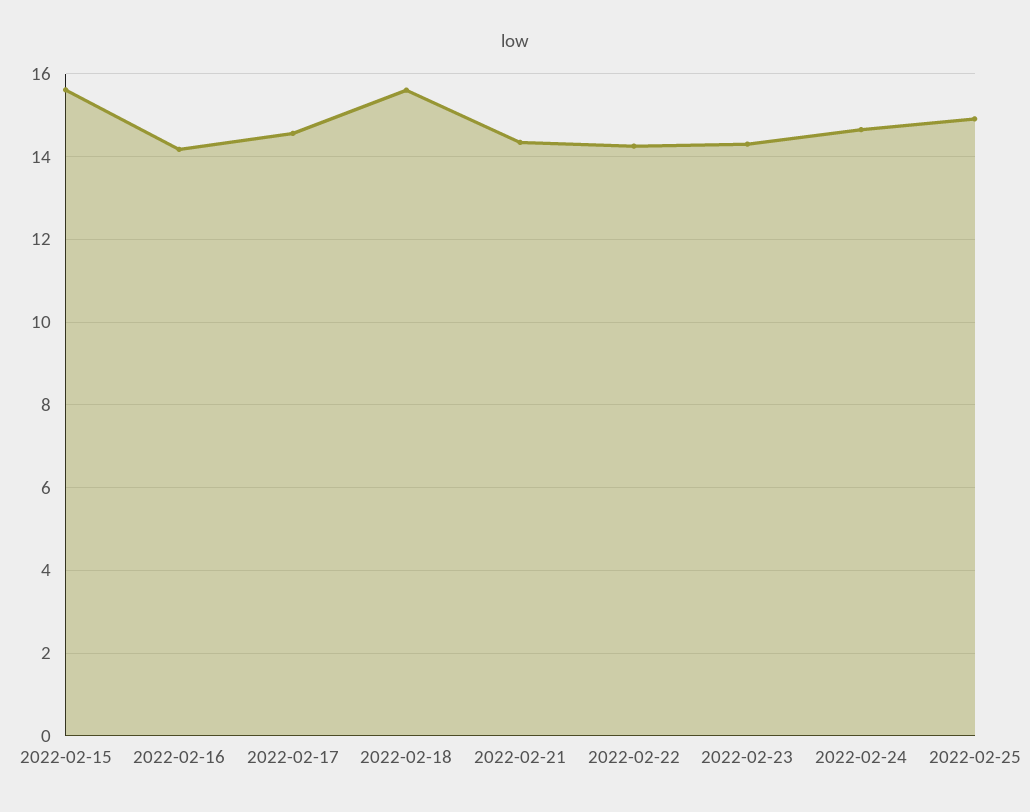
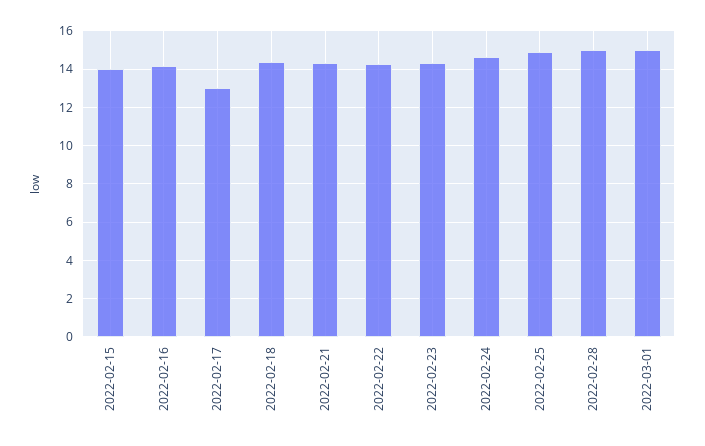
2022-02-15: 15.6 -> 14
2022-02-17: 14.6 -> 13
2022-02-18: 15.6 -> 14.5
2022-02-28: none -> 15
2022-03-01: none -> 15

